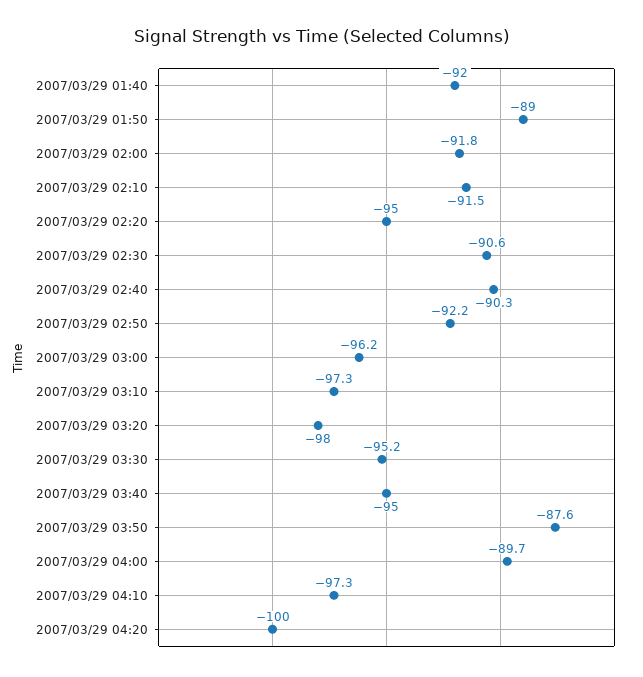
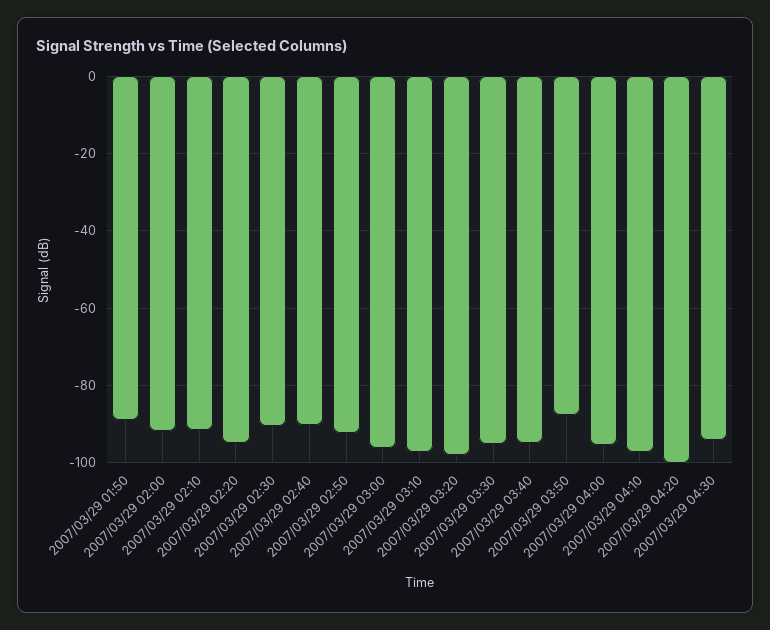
2007/03/29 01:40: -92 -> none
2007/03/29 04:00: -89.7 -> -96
2007/03/29 04:30: none -> -94

